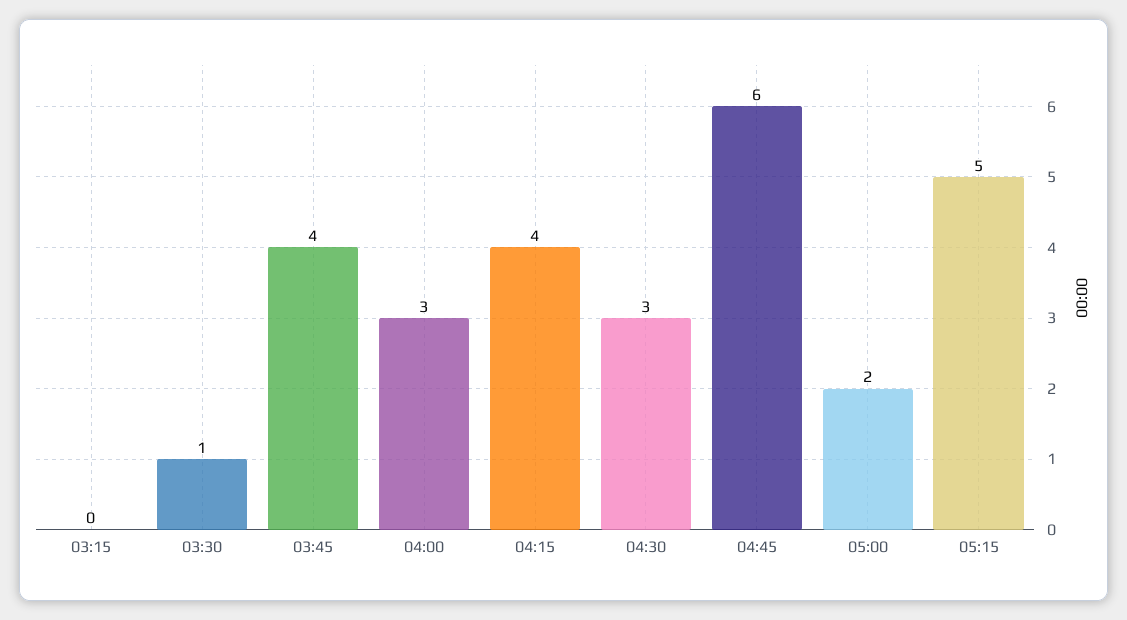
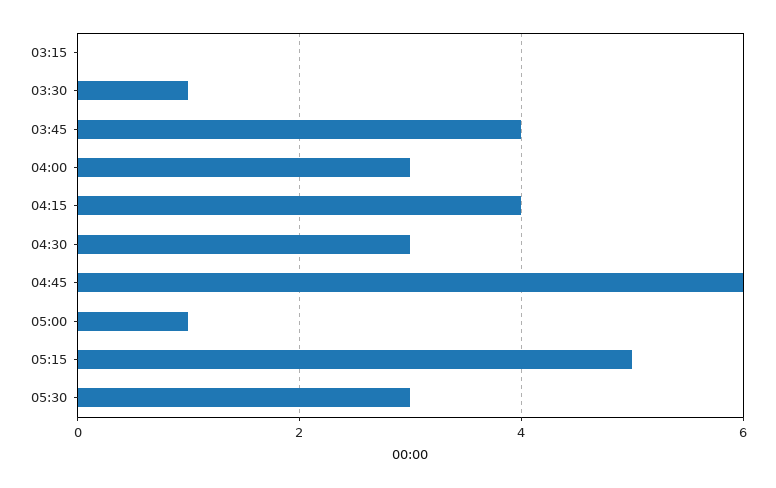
05:00: 2 -> 1
05:30: none -> 3

